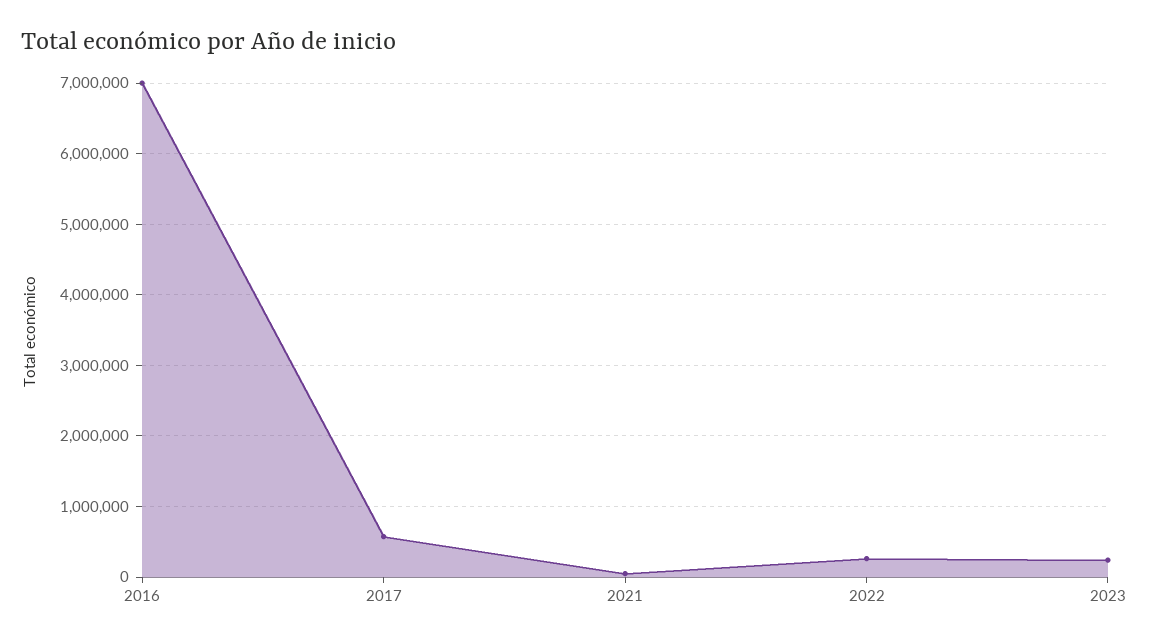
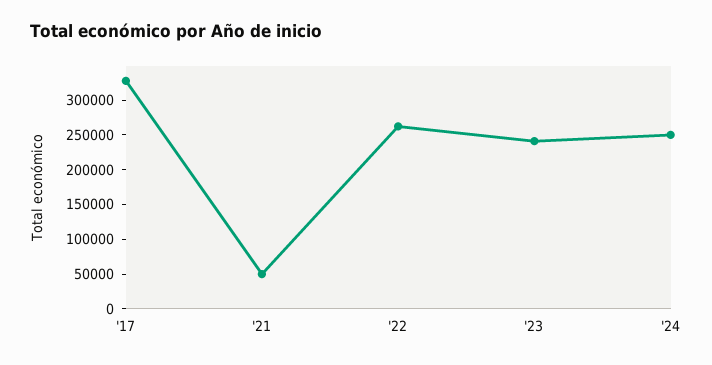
2016: 7000000 -> none
2017: 600000 -> 325000
'24: none -> 250000

